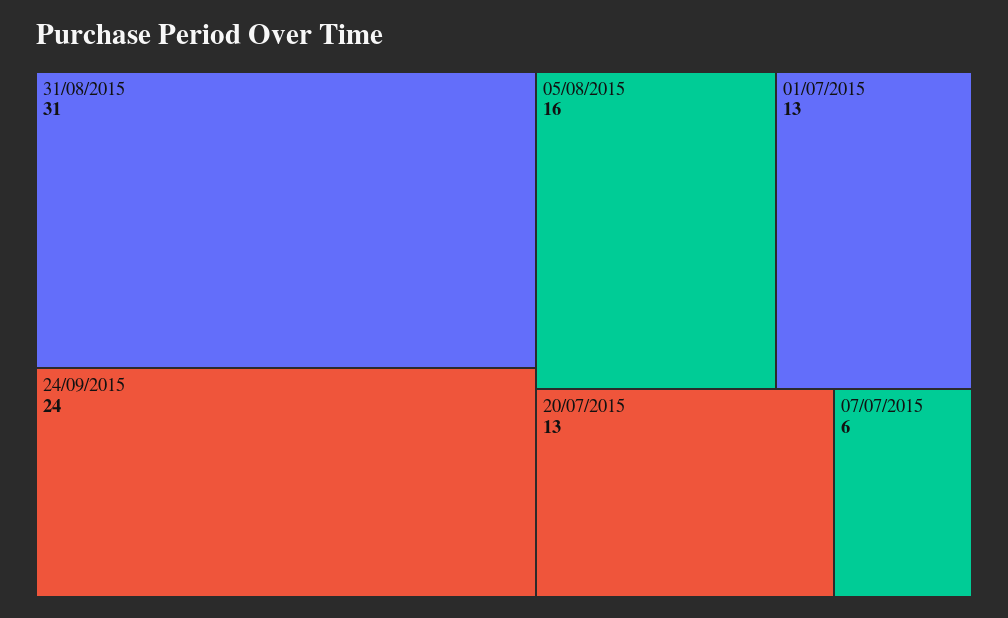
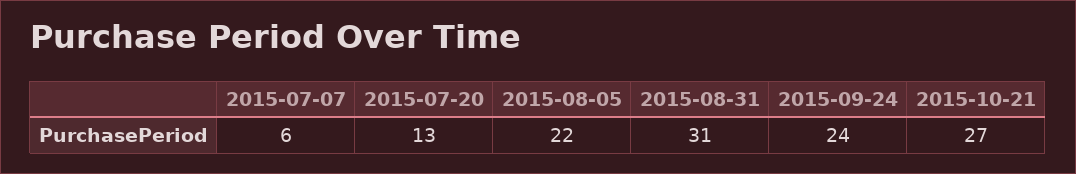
05/08/2015: 16 -> 22
01/07/2015: 13 -> none
2015-10-21: none -> 27

